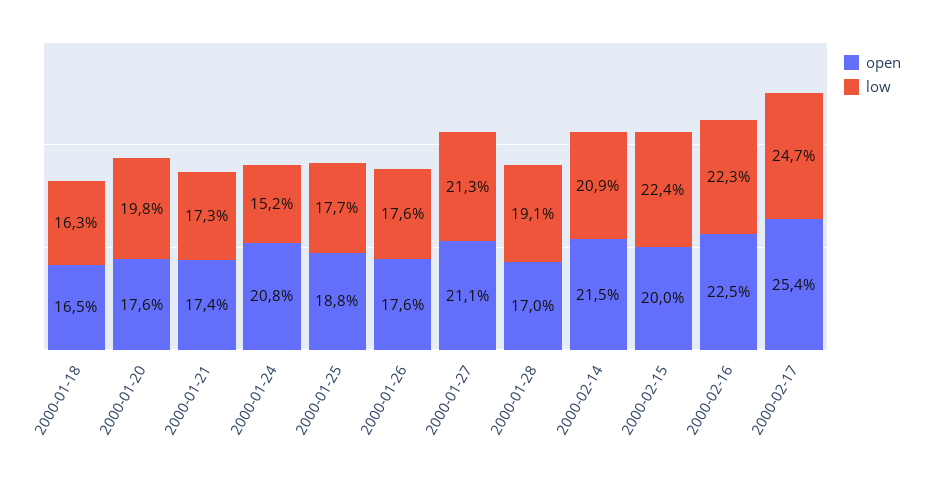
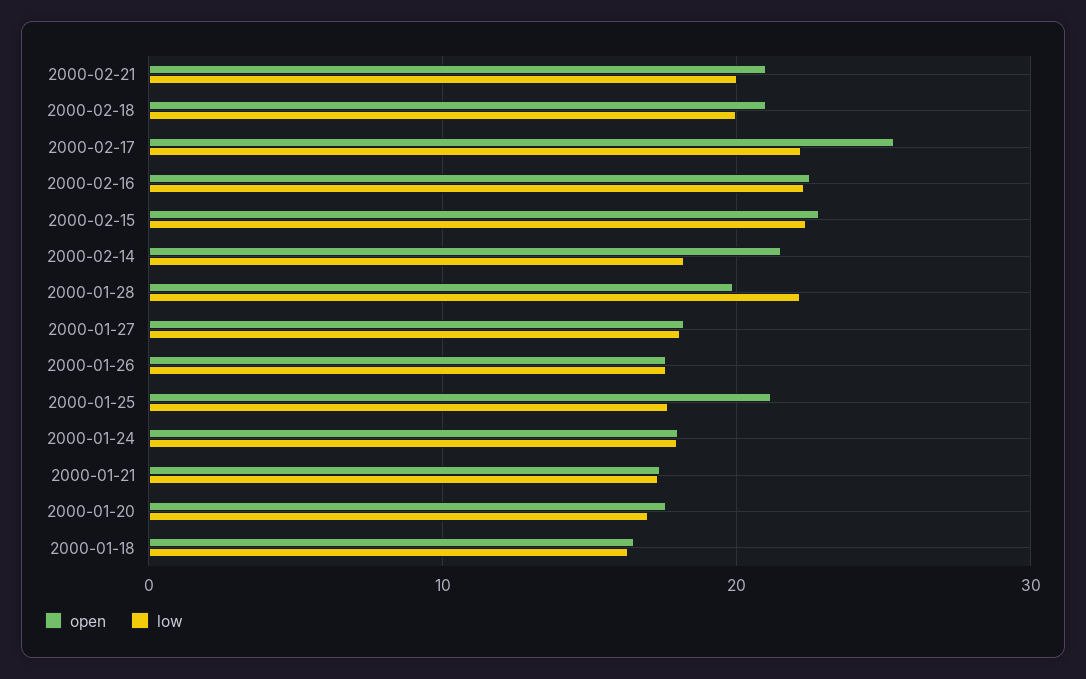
low, 2000-01-20: 19.8 -> 17
open, 2000-01-24: 20.8 -> 18
low, 2000-01-24: 15.2 -> 18
open, 2000-01-25: 18.8 -> 21
open, 2000-01-27: 21.1 -> 18
low, 2000-01-27: 21.3 -> 18
open, 2000-01-28: 17 -> 20
low, 2000-01-28: 19.1 -> 22
low, 2000-02-14: 20.9 -> 18
open, 2000-02-15: 20 -> 23
low, 2000-02-17: 24.7 -> 22
open, 2000-02-21: none -> 21
low, 2000-02-21: none -> 20
open, 2000-02-18: none -> 21
low, 2000-02-18: none -> 20

